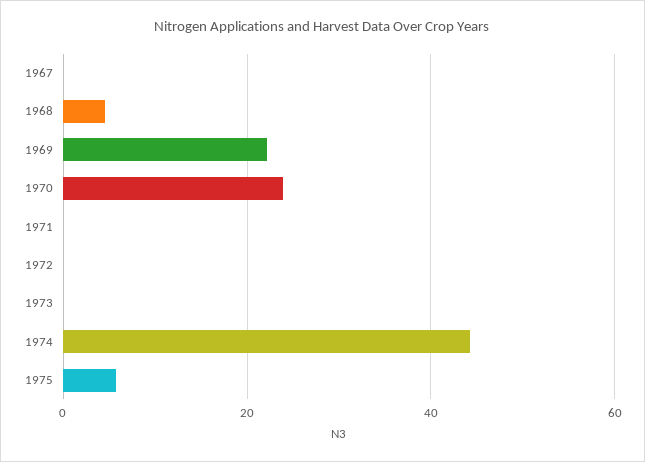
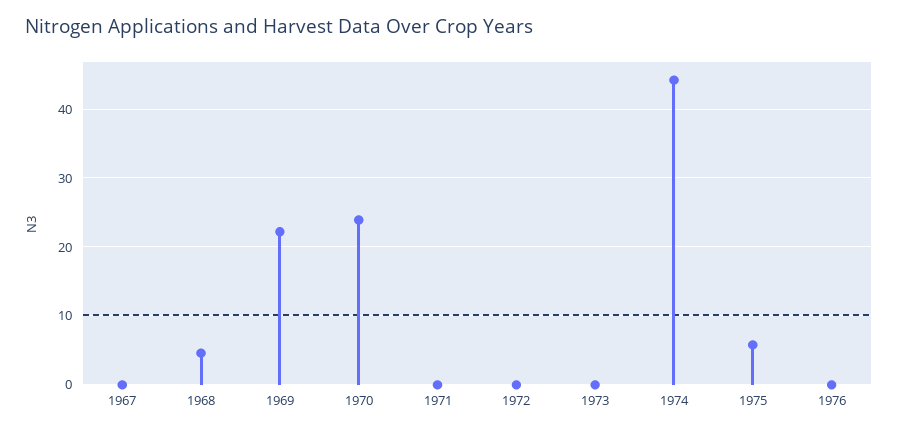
1976: none -> 0

